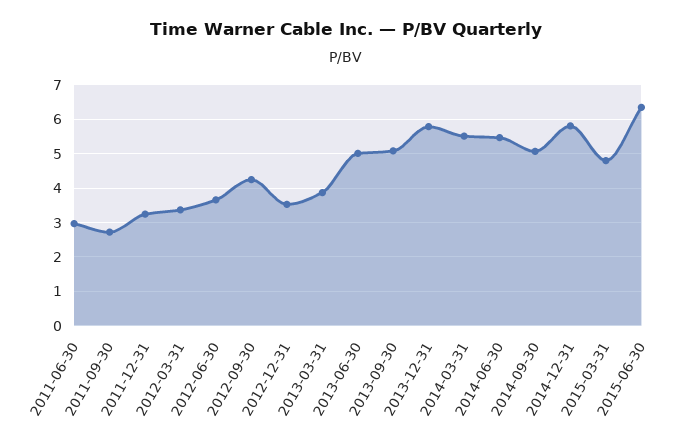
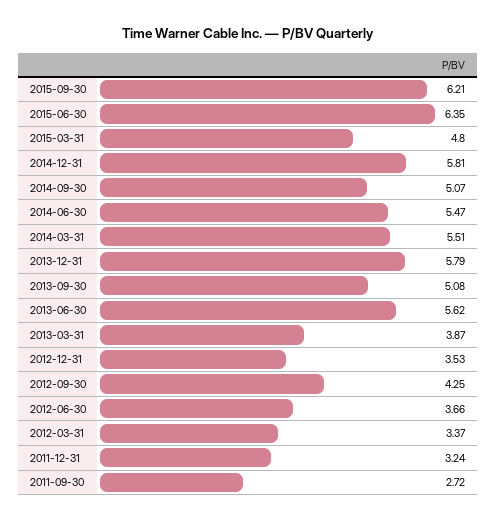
2011-06-30: 3 -> none
2013-06-30: 5 -> 5.62
2015-09-30: none -> 6.21

